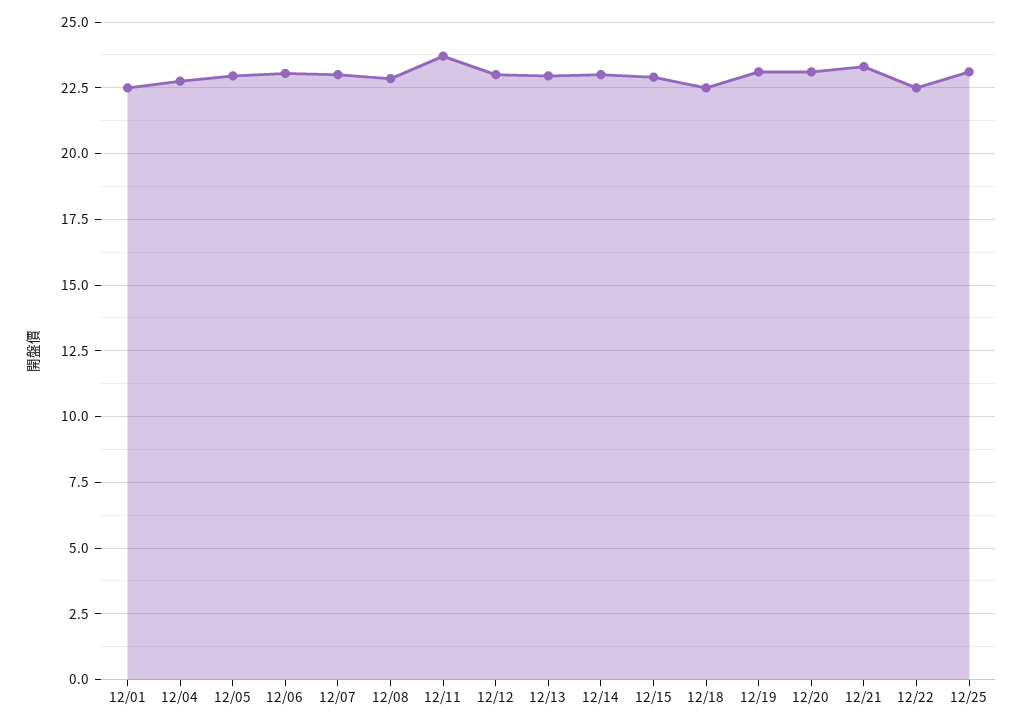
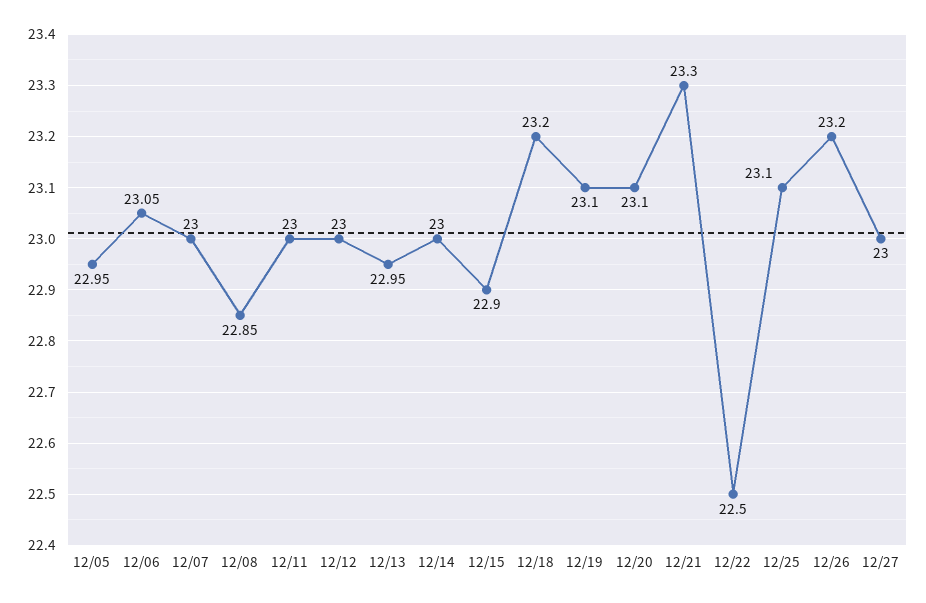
12/01: 22.5 -> none
12/04: 22.75 -> none
12/11: 23.75 -> 23
12/18: 22.5 -> 23.2
12/26: none -> 23.2
12/27: none -> 23

